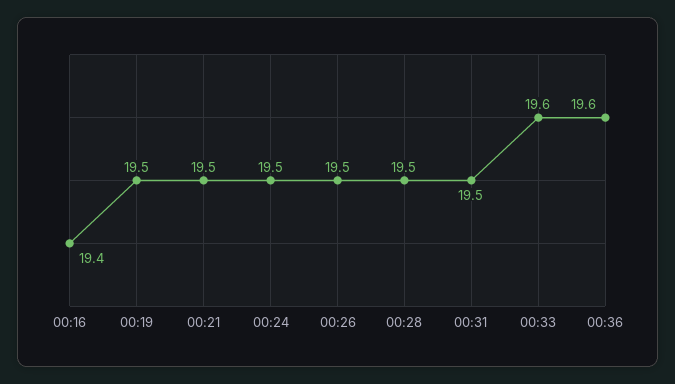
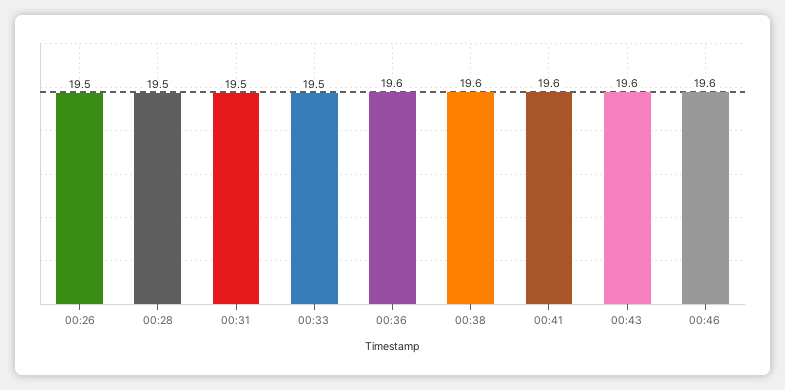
00:16: 19.4 -> none
00:19: 19.5 -> none
00:21: 19.5 -> none
00:24: 19.5 -> none
00:33: 19.6 -> 19.5
00:38: none -> 19.6
00:41: none -> 19.6
00:43: none -> 19.6
00:46: none -> 19.6

